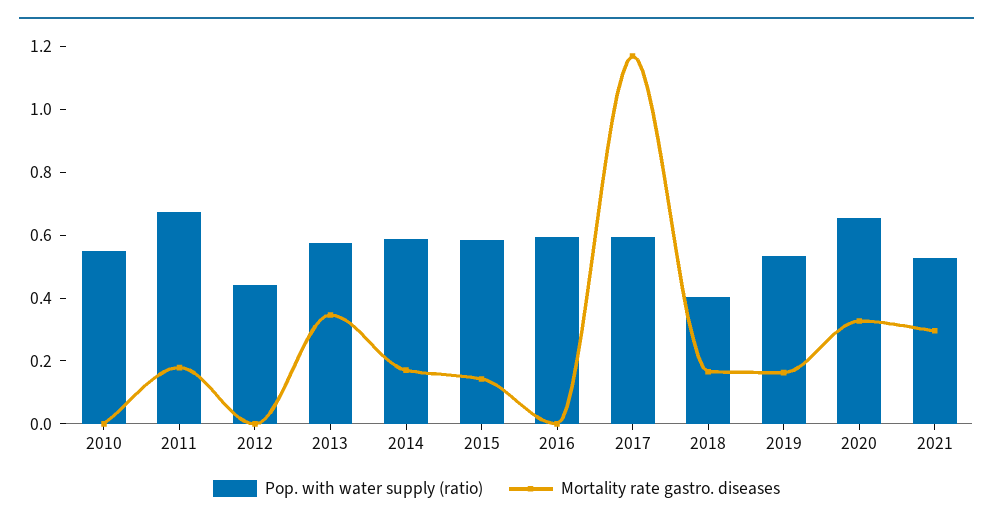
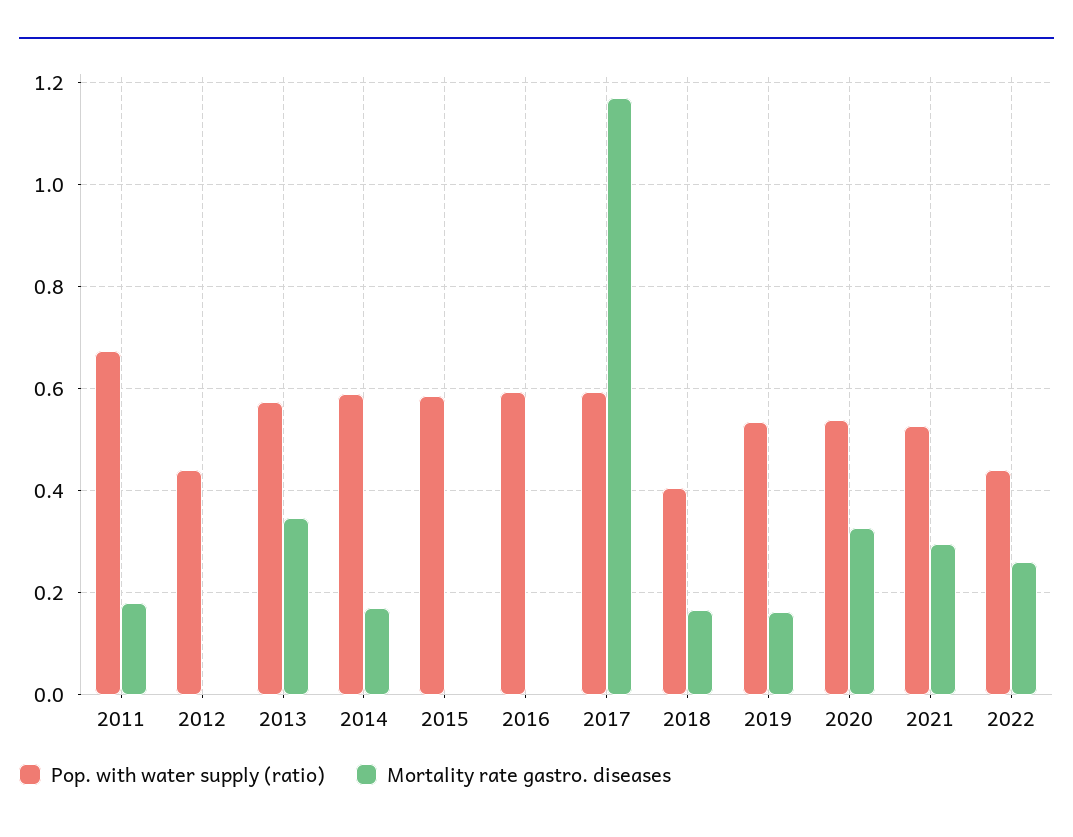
Pop. with water supply (ratio), 2010: 0.55 -> none
Mortality rate gastro. diseases, 2010: 0 -> none
Mortality rate gastro. diseases, 2015: 0.15 -> 0
Pop. with water supply (ratio), 2020: 0.65 -> 0.54
Pop. with water supply (ratio), 2022: none -> 0.44
Mortality rate gastro. diseases, 2022: none -> 0.26

